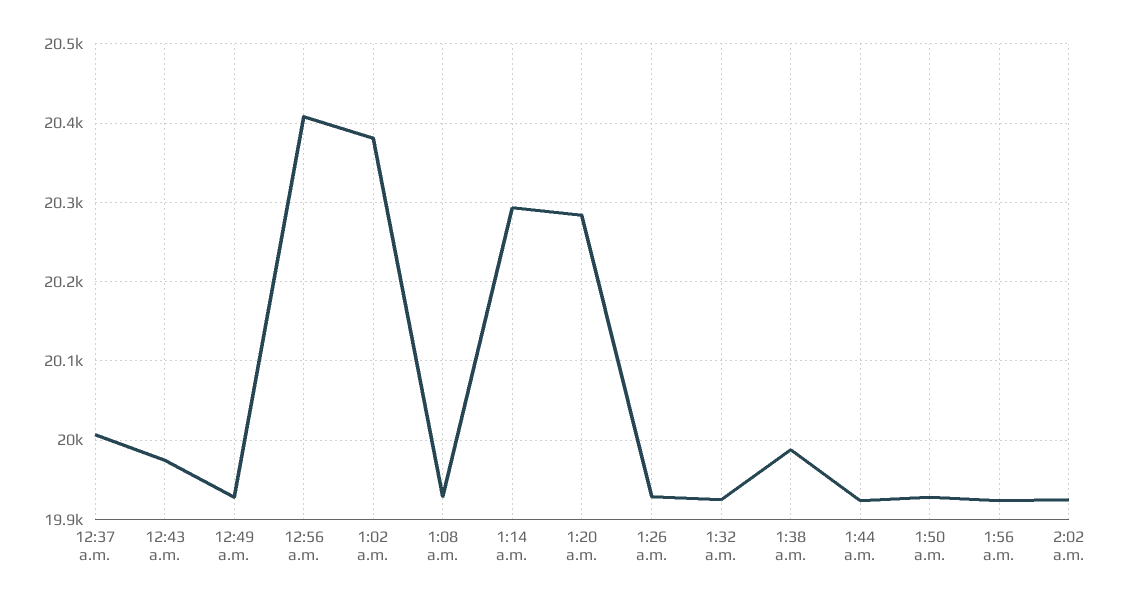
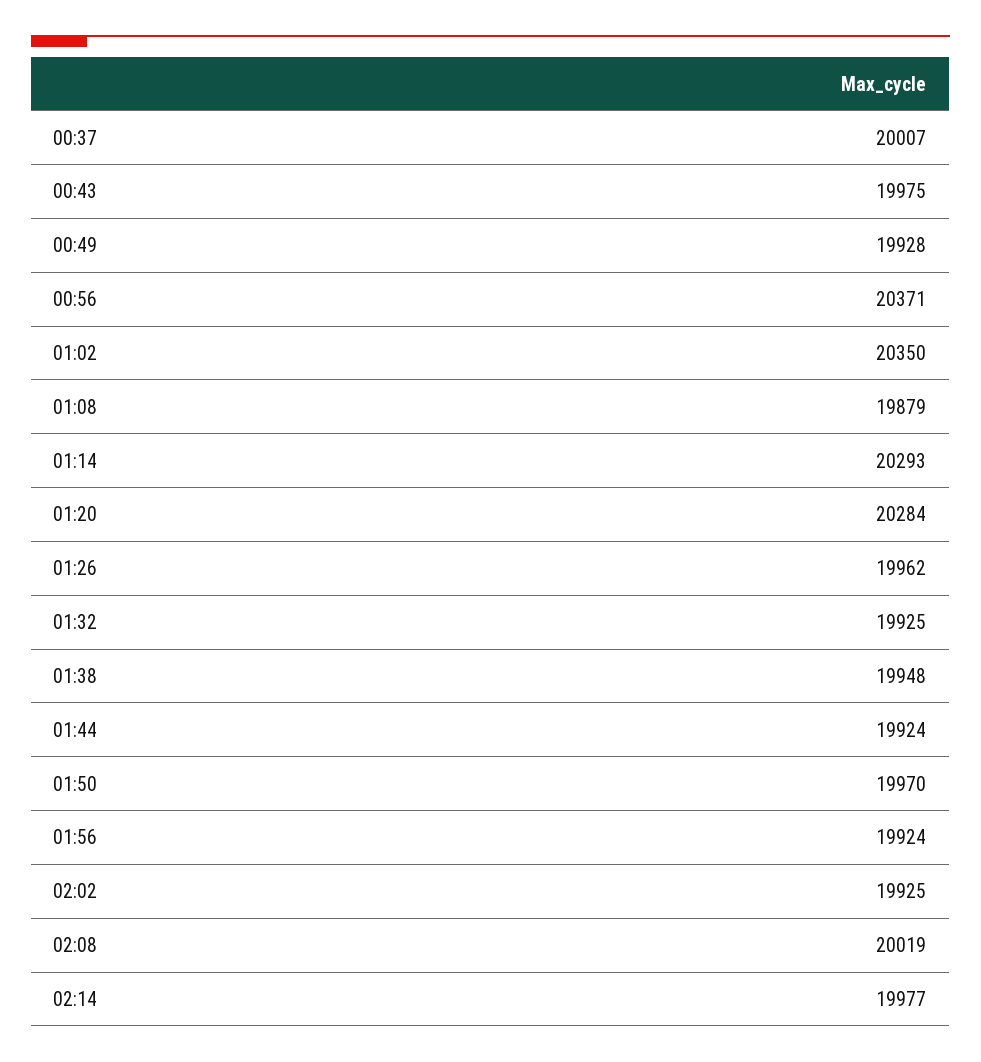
12:56 a.m.: 20410 -> 20371
1:02 a.m.: 20380 -> 20350
1:08 a.m.: 19930 -> 19879
1:26 a.m.: 19930 -> 19962
1:38 a.m.: 19990 -> 19948
1:50 a.m.: 19930 -> 19970
02:08: none -> 20019
02:14: none -> 19977

